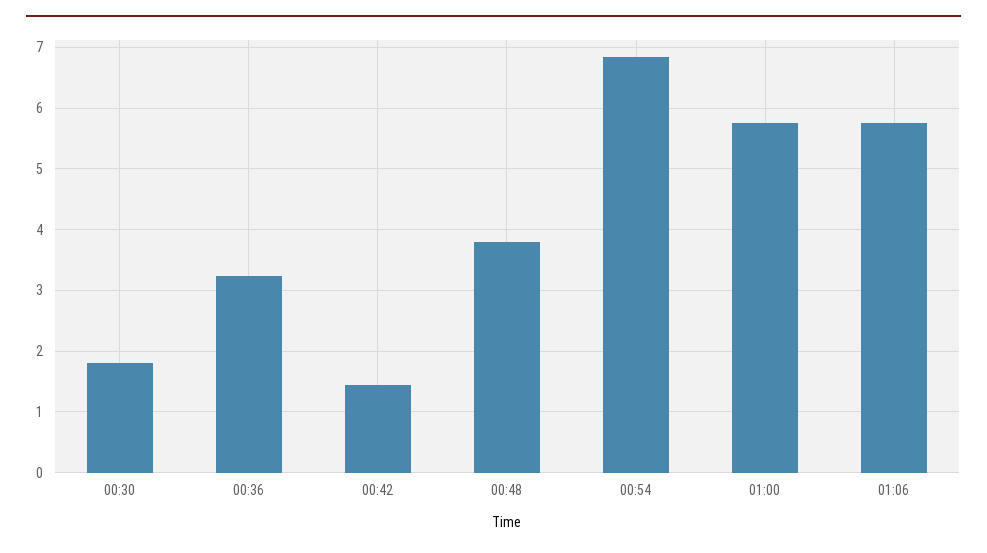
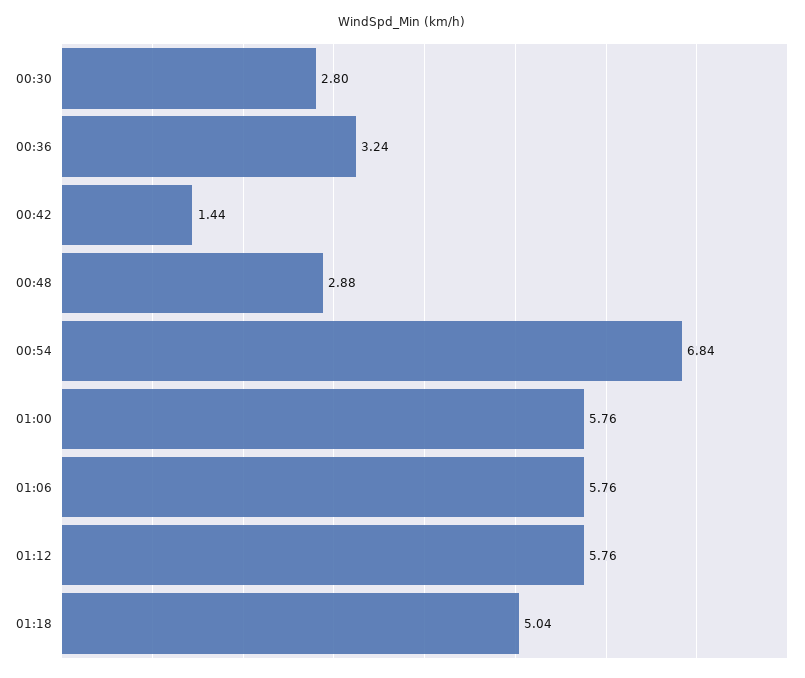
00:30: 1.8 -> 2.8
00:48: 3.8 -> 2.88
01:12: none -> 5.76
01:18: none -> 5.04

